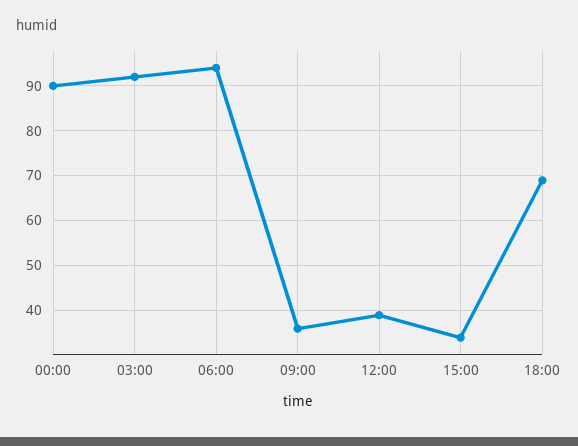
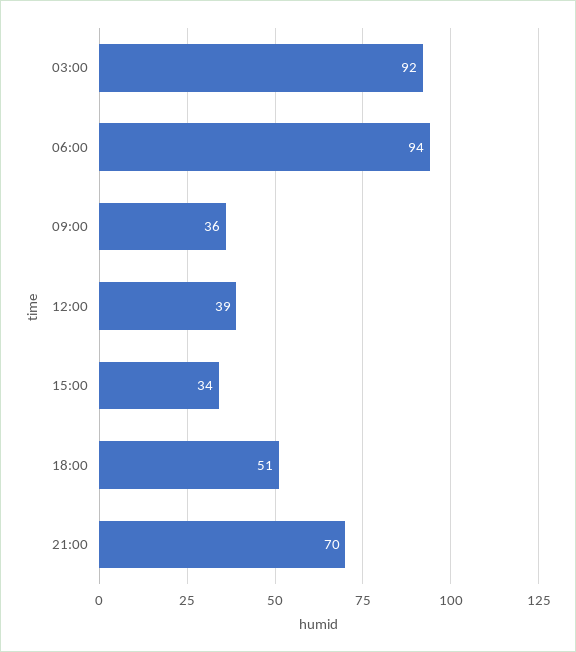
00:00: 90 -> none
18:00: 70 -> 51
21:00: none -> 70

